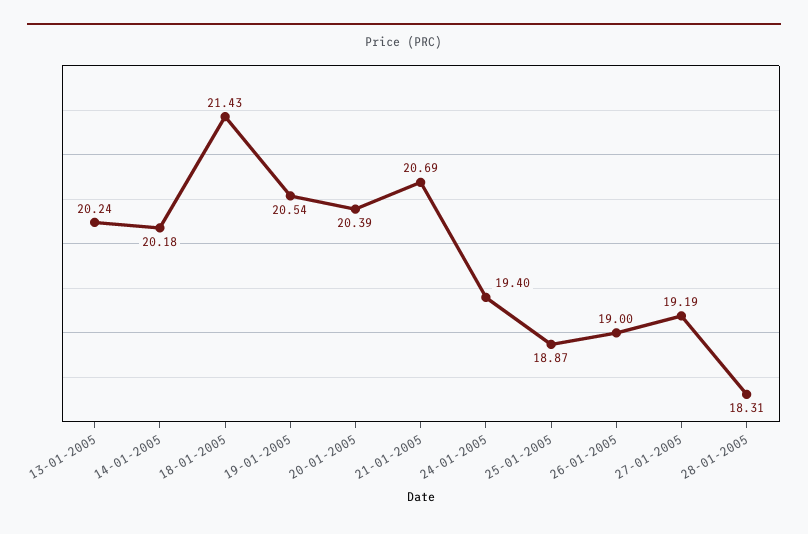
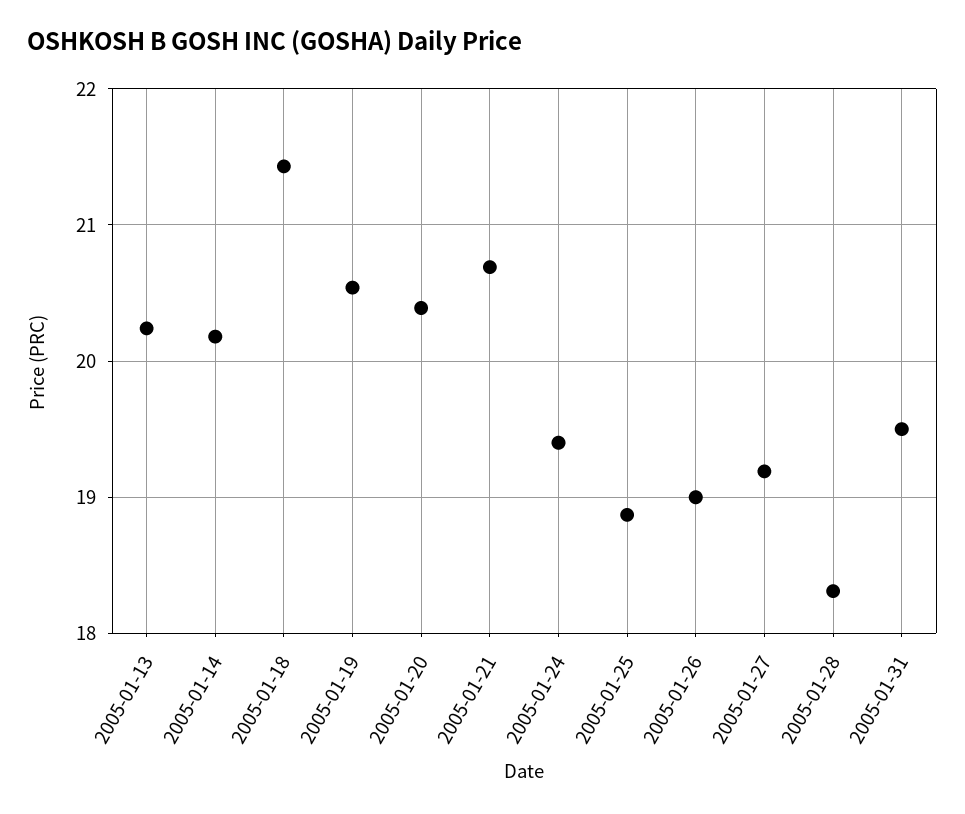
2005-01-31: none -> 19.5

